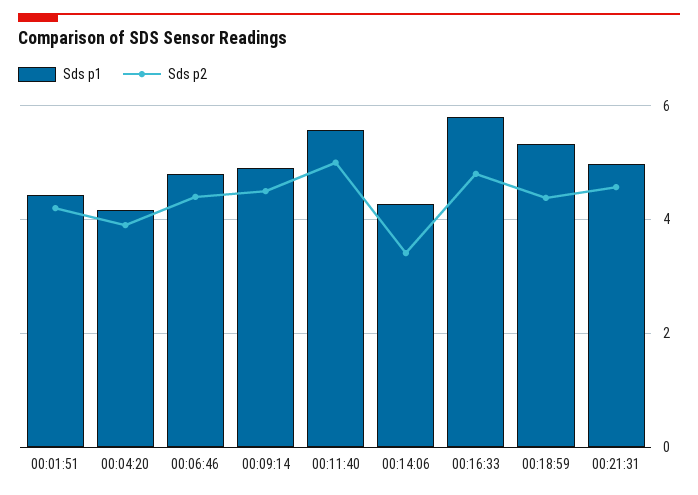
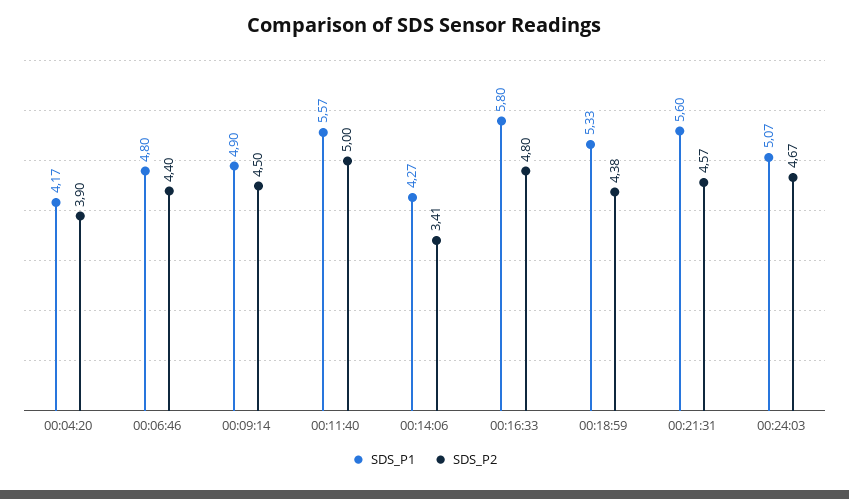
Sds p1, 00:01:51: 4.4 -> none
Sds p2, 00:01:51: 4.2 -> none
Sds p1, 00:21:31: 5 -> 5.6
Sds p1, 00:24:03: none -> 5.07
Sds p2, 00:24:03: none -> 4.67

